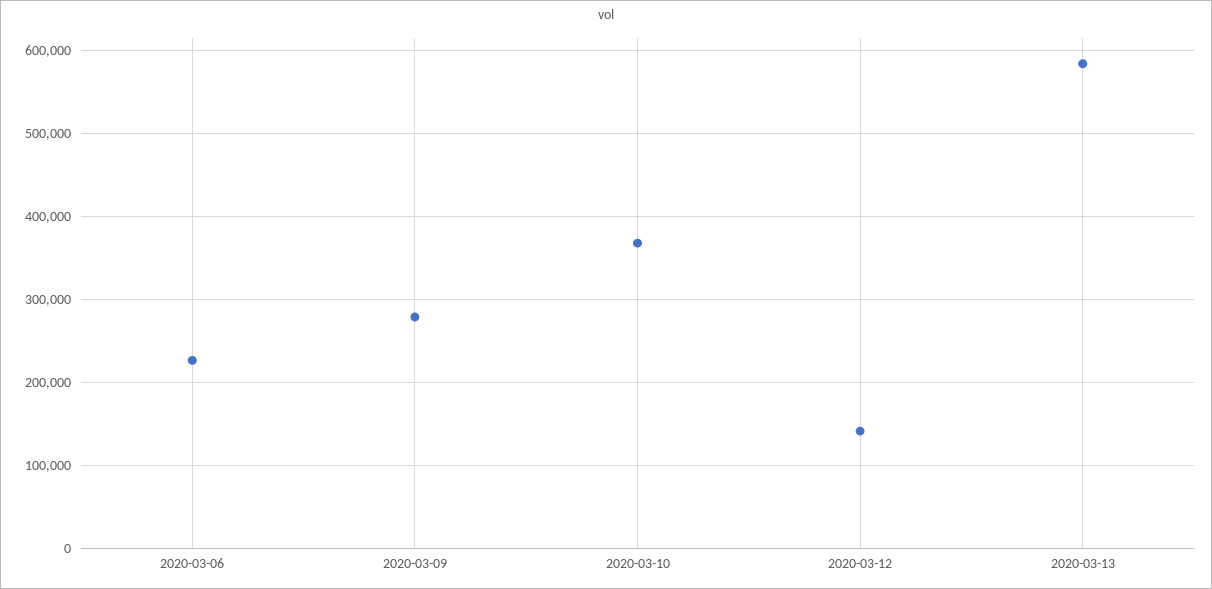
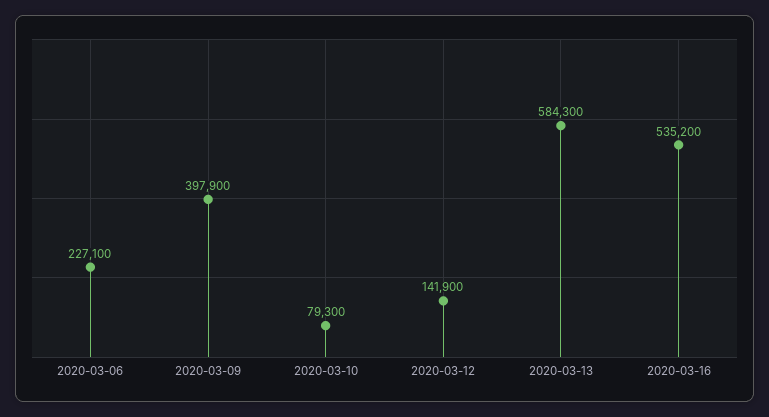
2020-03-09: 280000 -> 397900
2020-03-10: 370000 -> 79300
2020-03-16: none -> 535200

